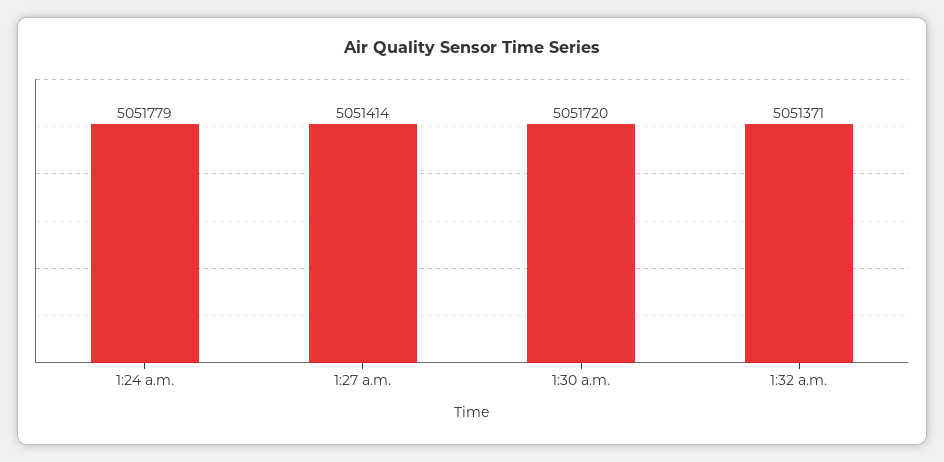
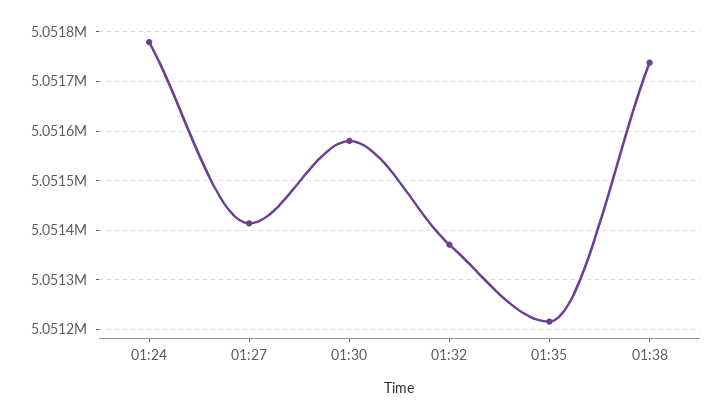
1:30 a.m.: 5051720 -> 5051580
01:35: none -> 5051220
01:38: none -> 5051740

